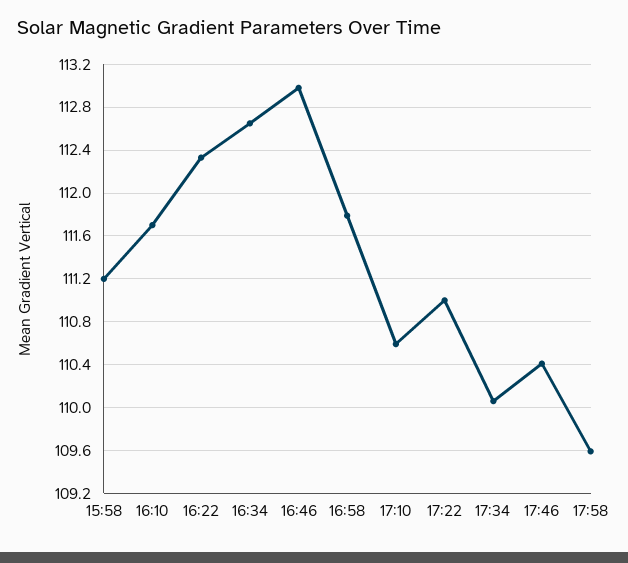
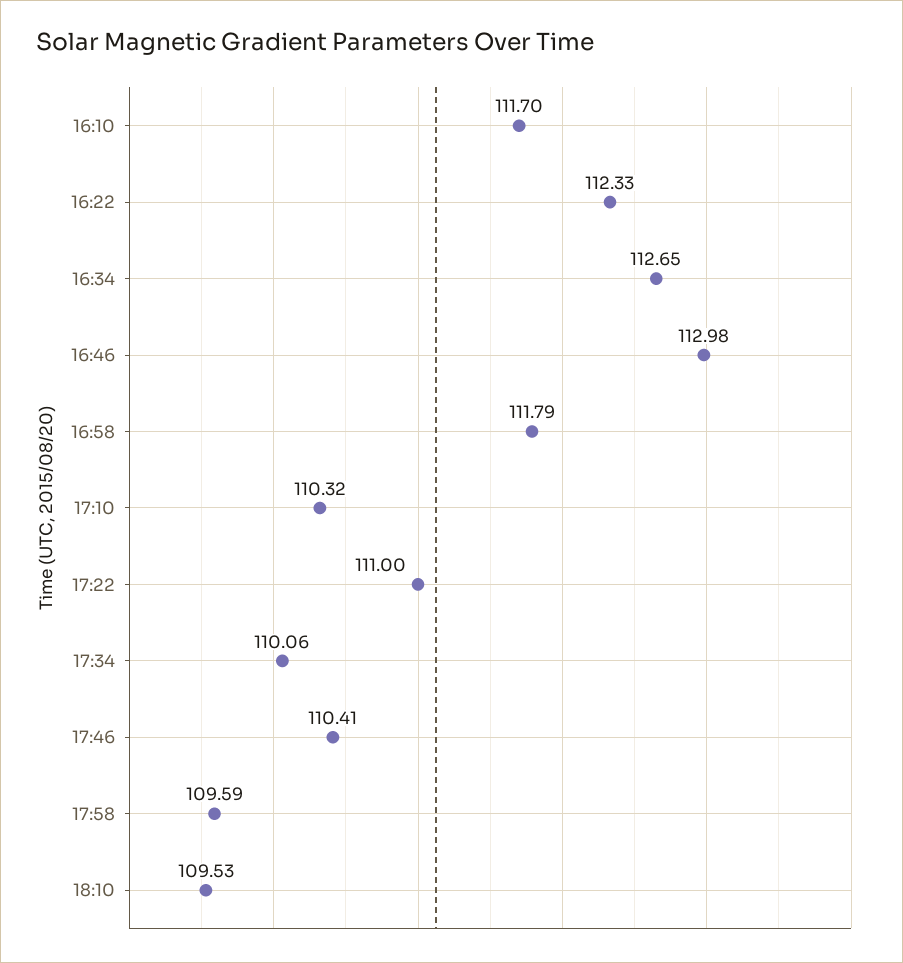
15:58: 111.2 -> none
17:10: 110.6 -> 110.32
18:10: none -> 109.53

